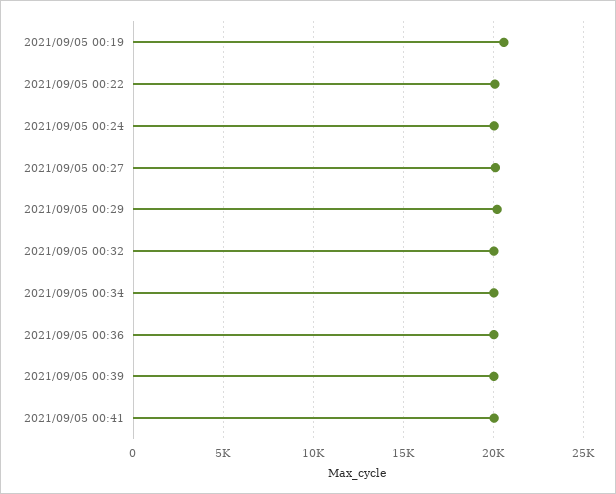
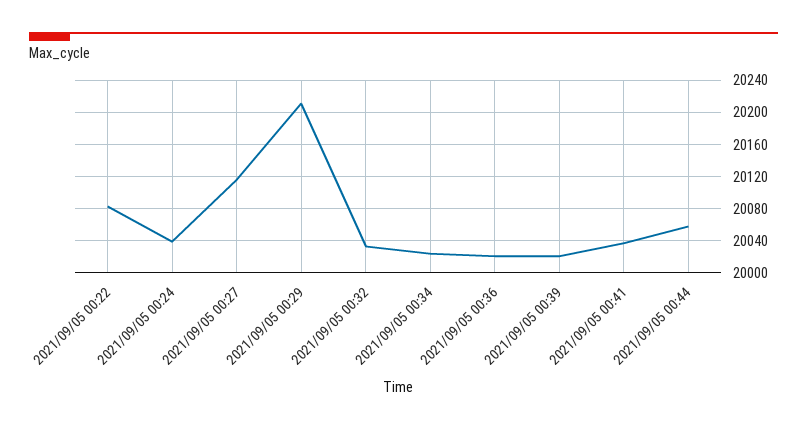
2021/09/05 00:19: 20500 -> none
2021/09/05 00:44: none -> 20060

